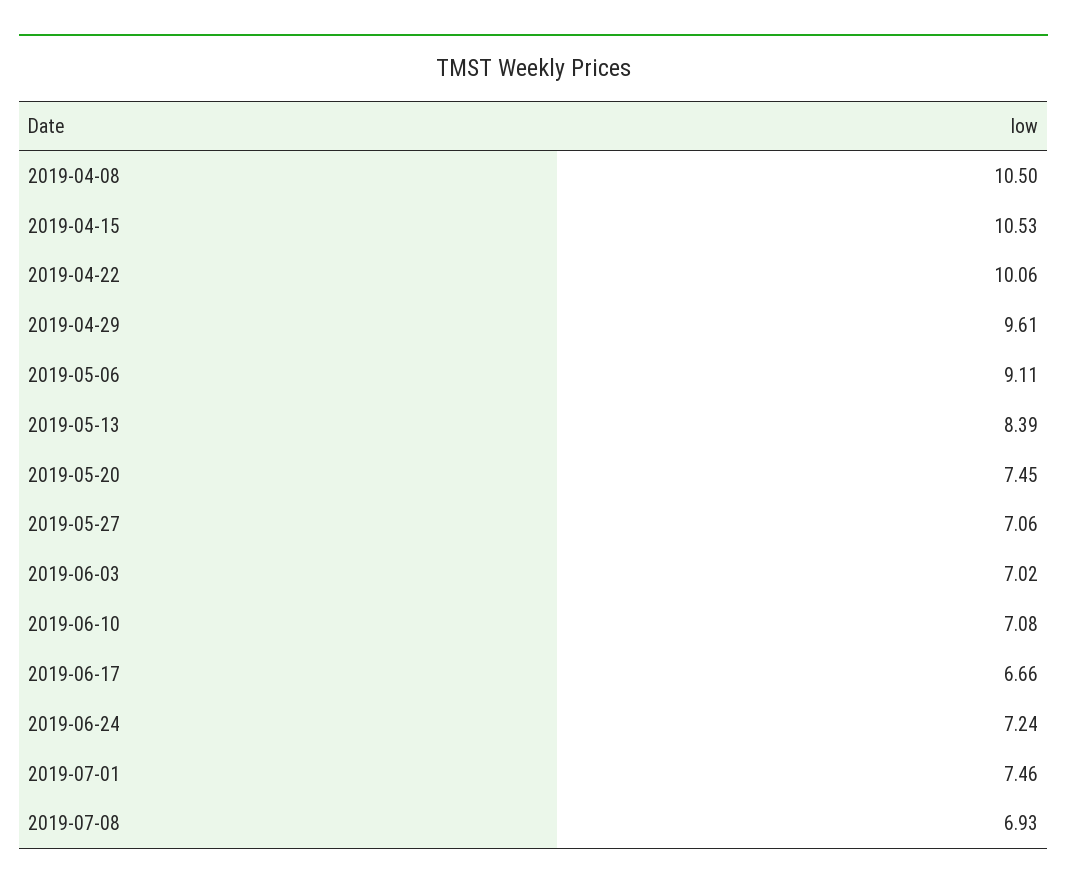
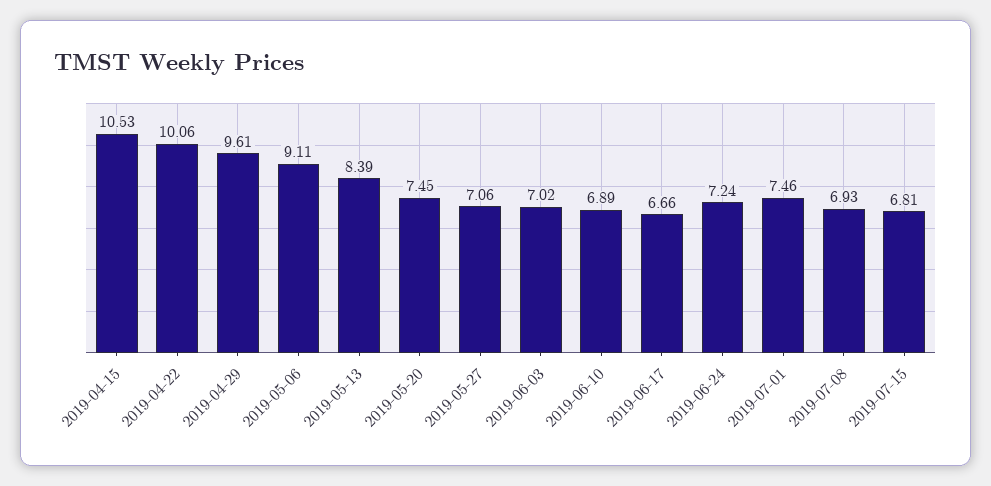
2019-04-08: 10.5 -> none
2019-06-10: 7.08 -> 6.89
2019-07-15: none -> 6.81

